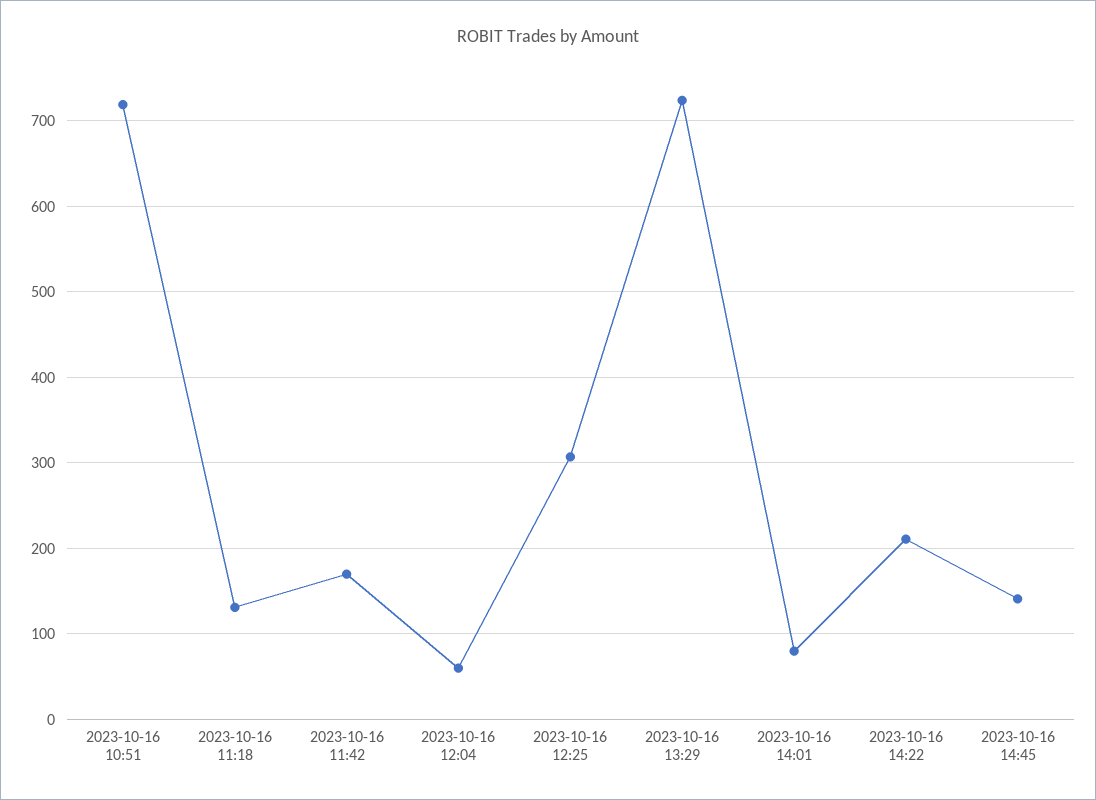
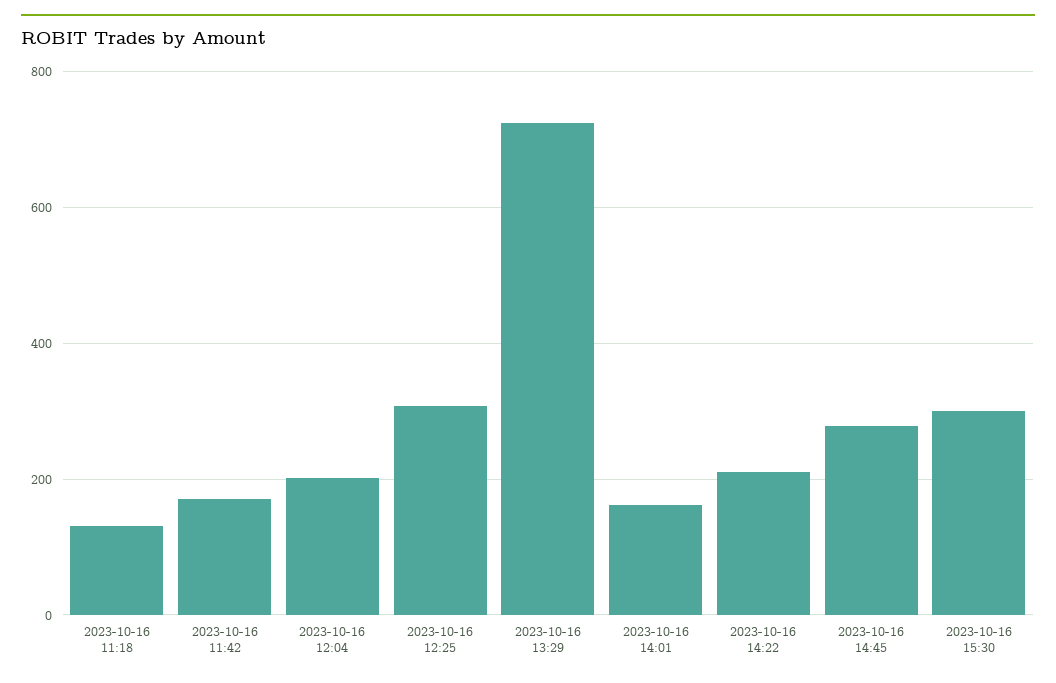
2023-10-16 10:51: 720 -> none
2023-10-16 12:04: 60 -> 200
2023-10-16 14:01: 80 -> 160
2023-10-16 14:45: 140 -> 280
2023-10-16 15:30: none -> 300

